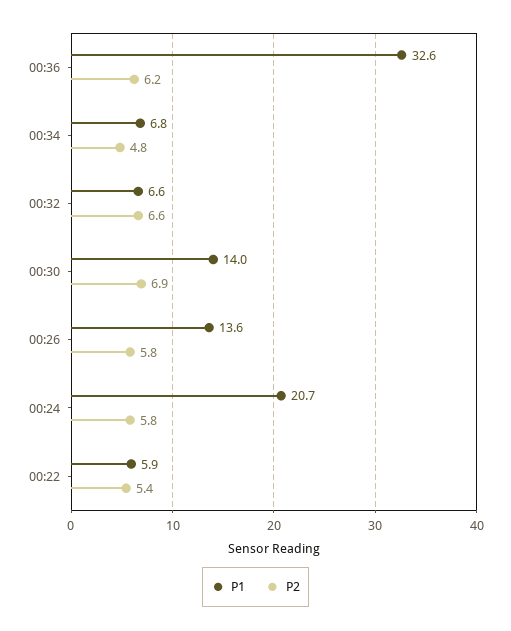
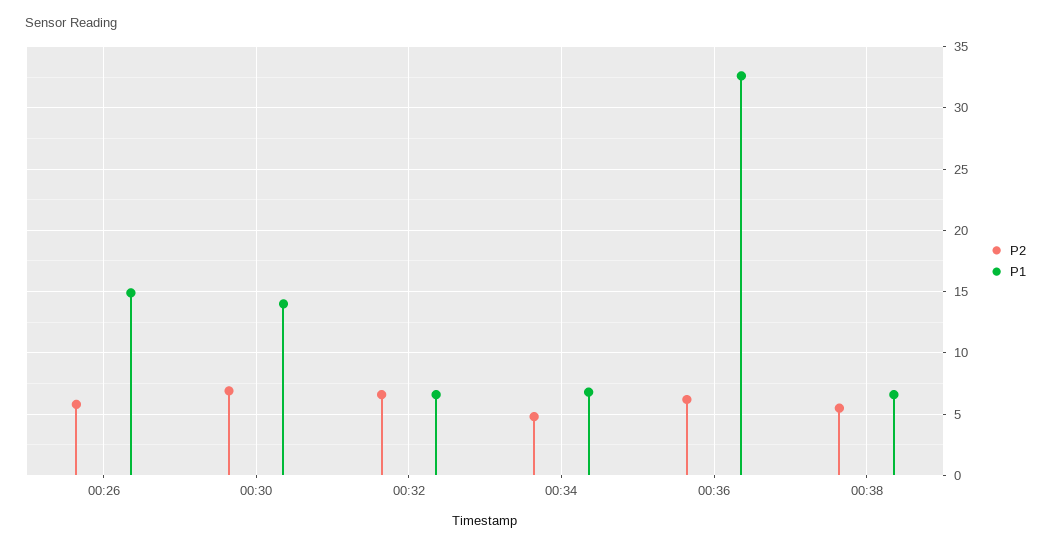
P1, 00:26: 13.6 -> 15
P1, 00:24: 20.7 -> none
P2, 00:24: 5.8 -> none
P1, 00:22: 5.9 -> none
P2, 00:22: 5.4 -> none
P2, 00:38: none -> 5.5
P1, 00:38: none -> 6.5

